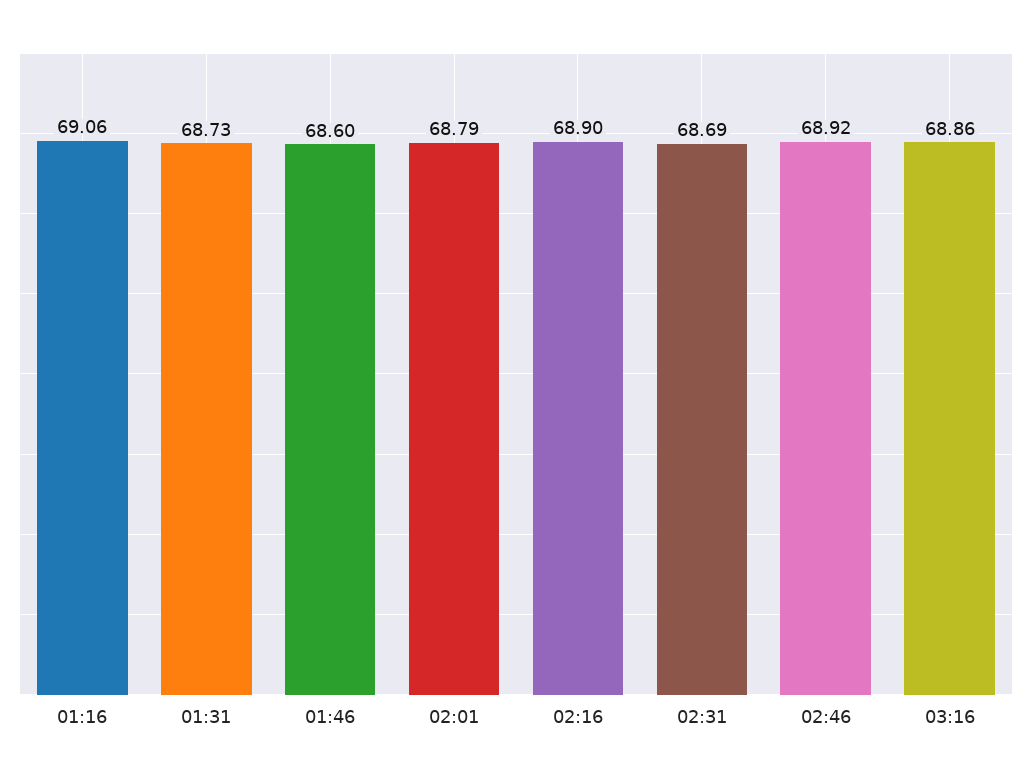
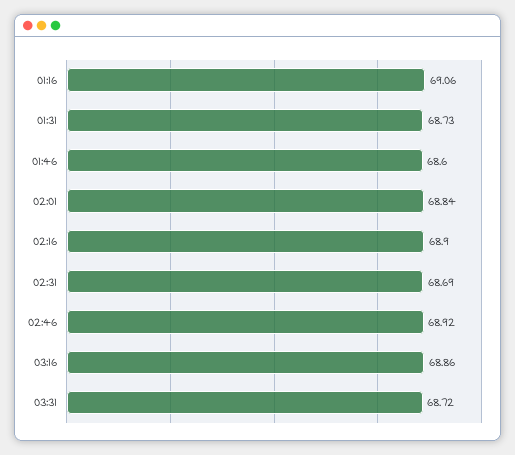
02:01: 68.79 -> 68.84
03:31: none -> 68.72

